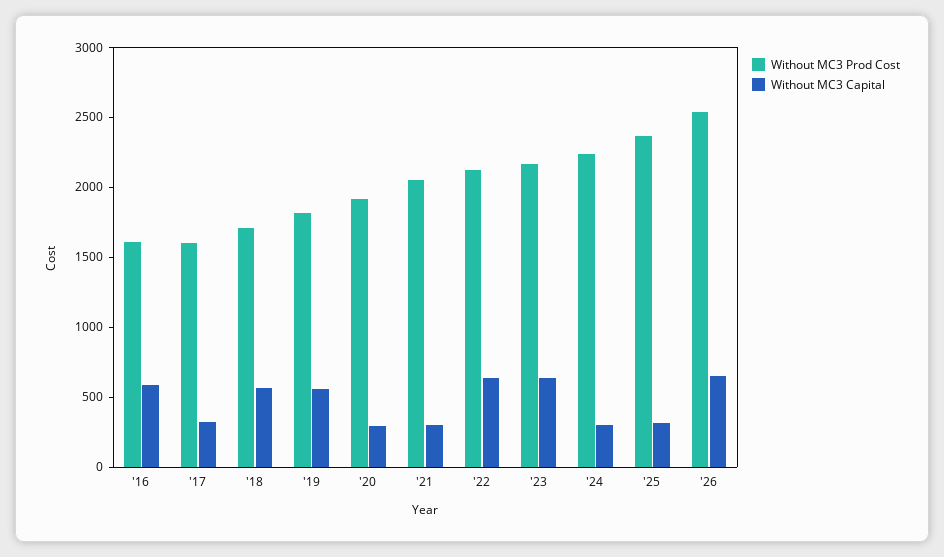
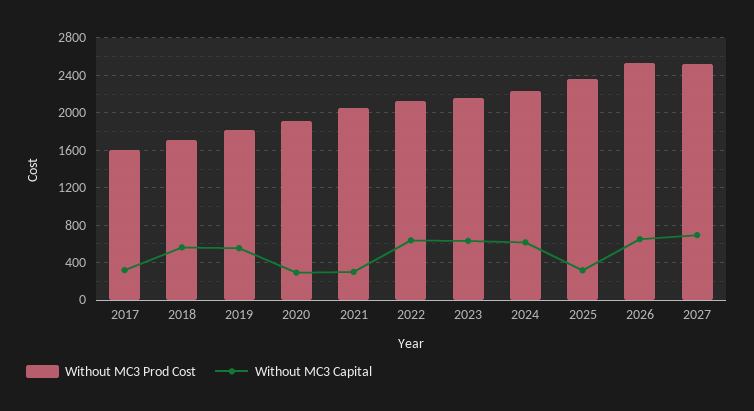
Without MC3 Prod Cost, '16: 1600 -> none
Without MC3 Capital, '16: 600 -> none
Without MC3 Capital, '24: 300 -> 600
Without MC3 Prod Cost, 2027: none -> 2500
Without MC3 Capital, 2027: none -> 700

